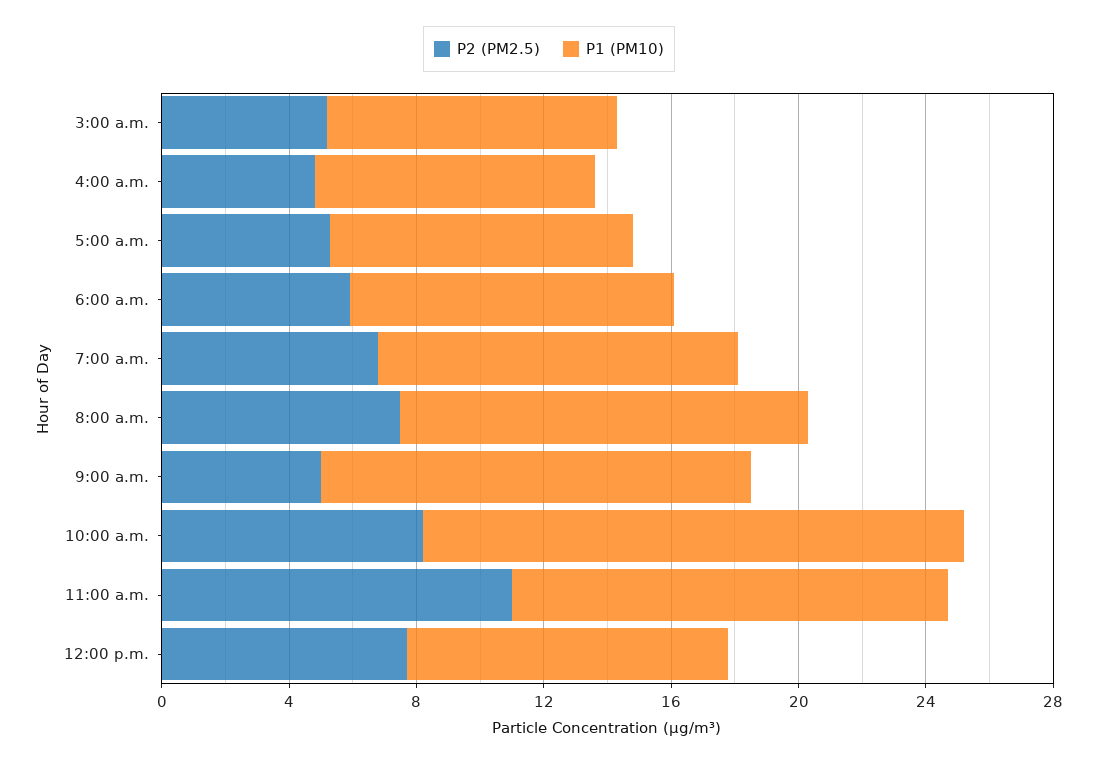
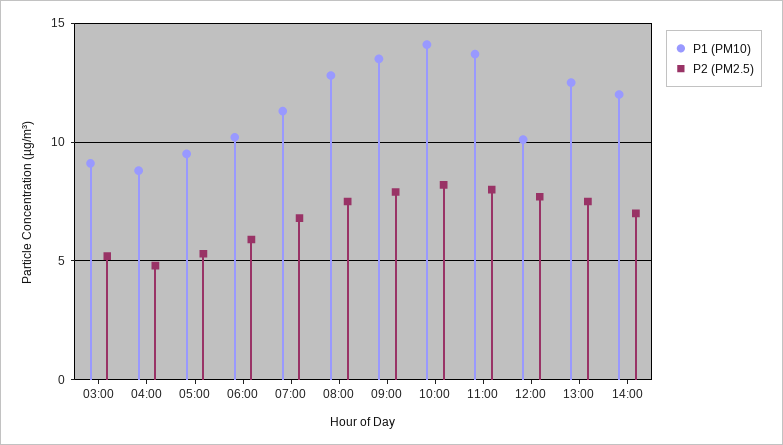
P2 (PM2.5), 9:00 a.m.: 5 -> 8
P1 (PM10), 10:00 a.m.: 17 -> 14
P2 (PM2.5), 11:00 a.m.: 11 -> 8
P1 (PM10), 13:00: none -> 12.5
P2 (PM2.5), 13:00: none -> 7.5
P1 (PM10), 14:00: none -> 12
P2 (PM2.5), 14:00: none -> 7

